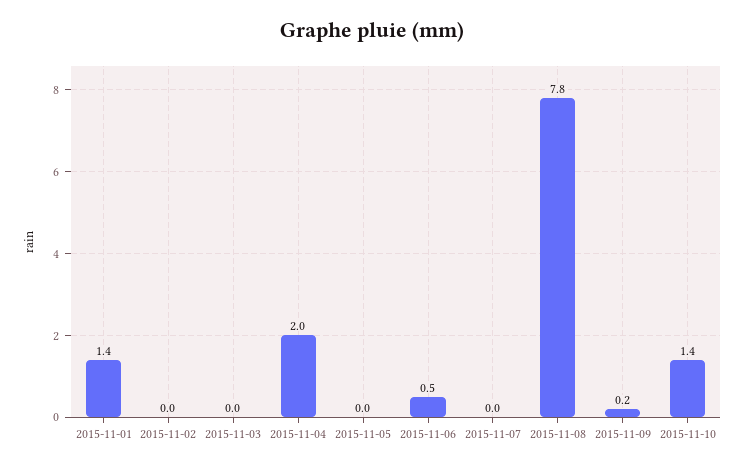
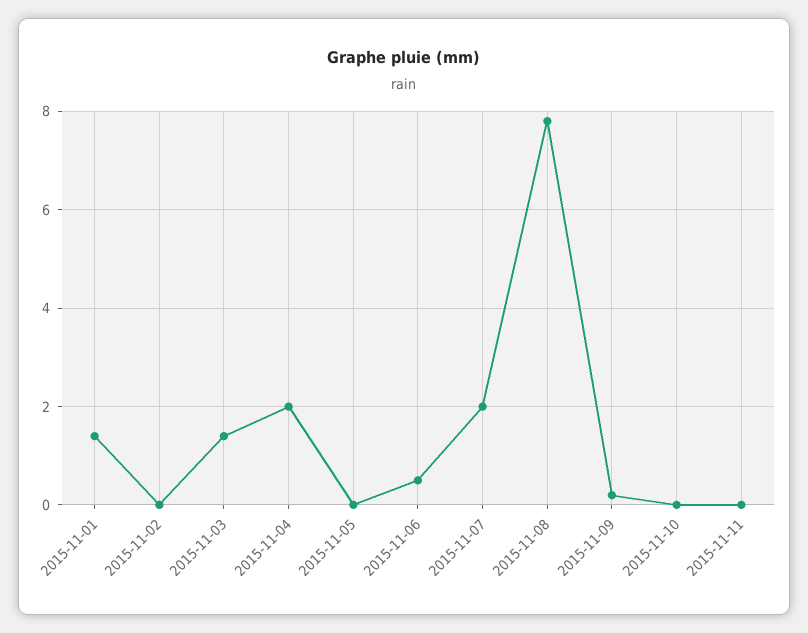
2015-11-03: 0 -> 1.5
2015-11-07: 0 -> 2
2015-11-10: 1.4 -> 0
2015-11-11: none -> 0

